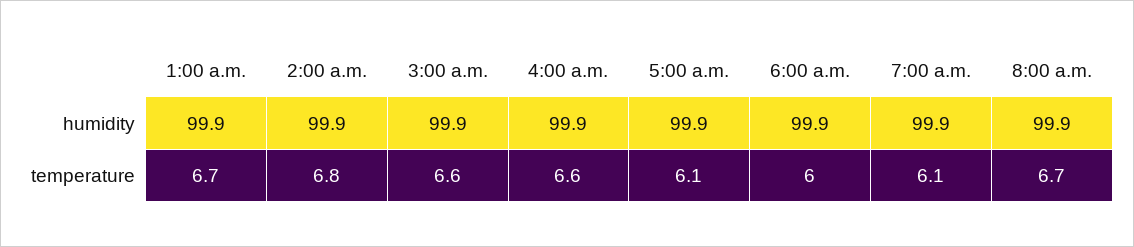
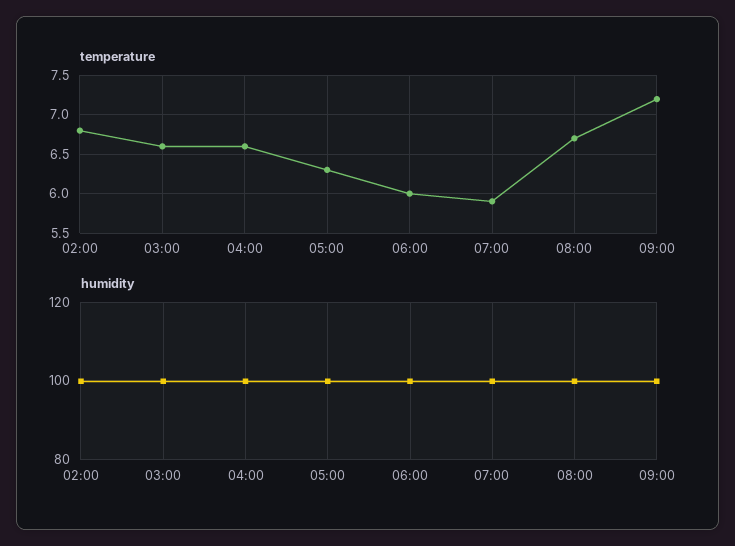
humidity, 1:00 a.m.: 99.9 -> none
temperature, 1:00 a.m.: 6.7 -> none
temperature, 5:00 a.m.: 6.1 -> 6.3
temperature, 7:00 a.m.: 6.1 -> 5.9
temperature, 09:00: none -> 7.2
humidity, 09:00: none -> 100

